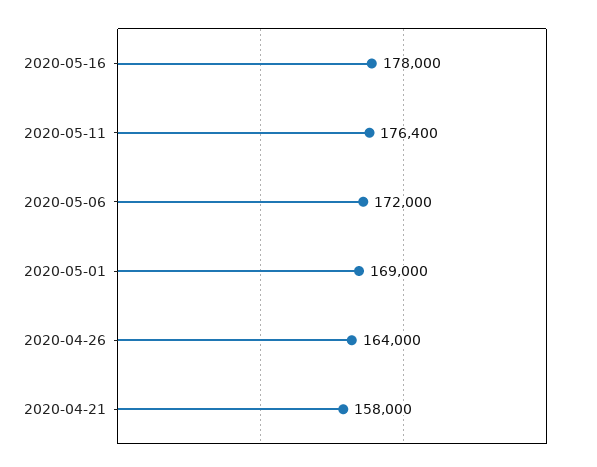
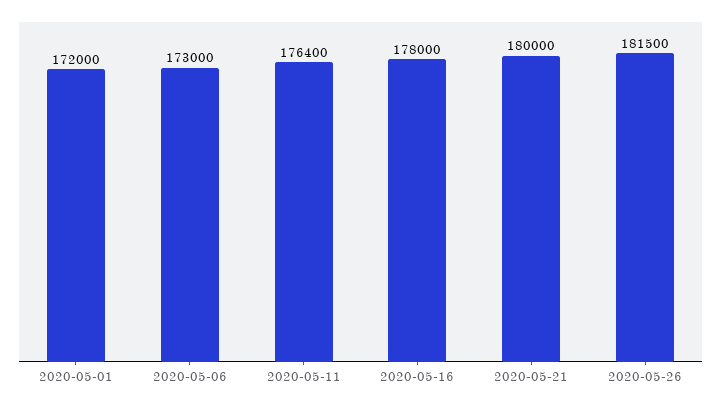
2020-05-06: 172000 -> 173000
2020-05-01: 169000 -> 172000
2020-04-26: 164000 -> none
2020-04-21: 158000 -> none
2020-05-21: none -> 180000
2020-05-26: none -> 181500

